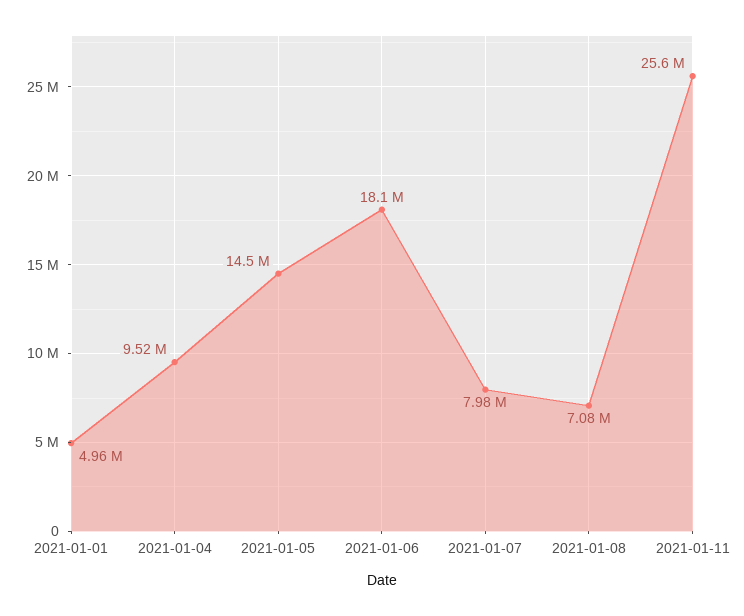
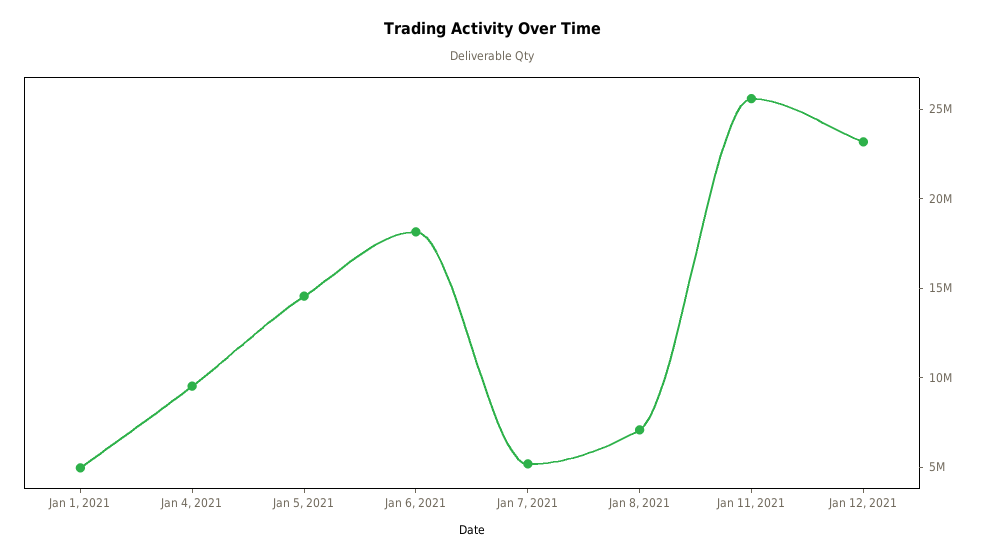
2021-01-07: 7980000 -> 5000000
Jan 12, 2021: none -> 23000000

